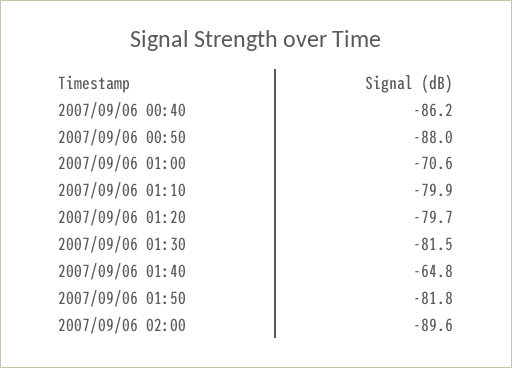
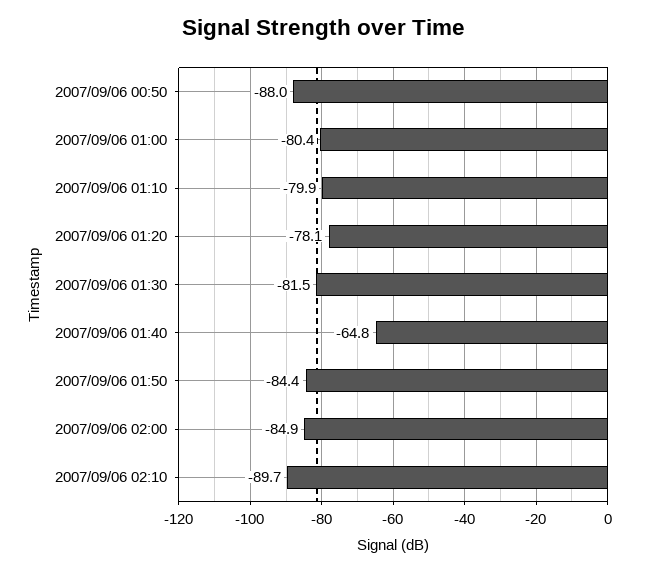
2007/09/06 00:40: -86.2 -> none
2007/09/06 01:00: -70.6 -> -80.4
2007/09/06 01:20: -79.7 -> -78.1
2007/09/06 01:50: -81.8 -> -84.4
2007/09/06 02:00: -89.6 -> -84.9
2007/09/06 02:10: none -> -89.7

